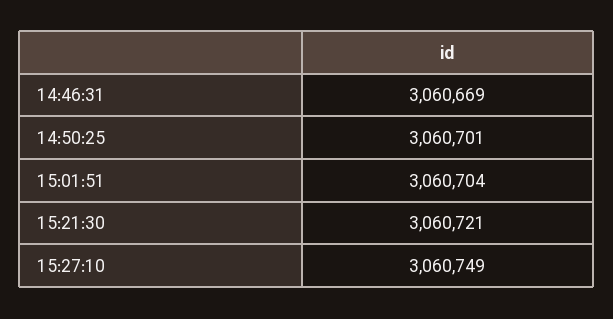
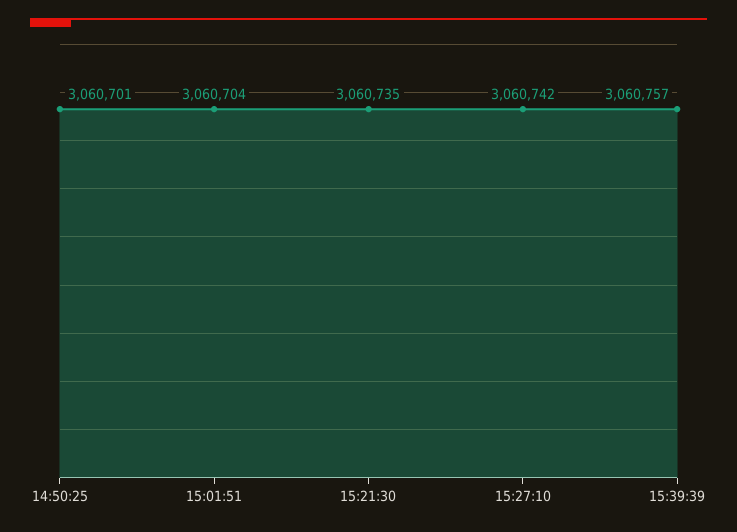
14:46:31: 3060669 -> none
15:21:30: 3060721 -> 3060735
15:27:10: 3060749 -> 3060742
15:39:39: none -> 3060757

